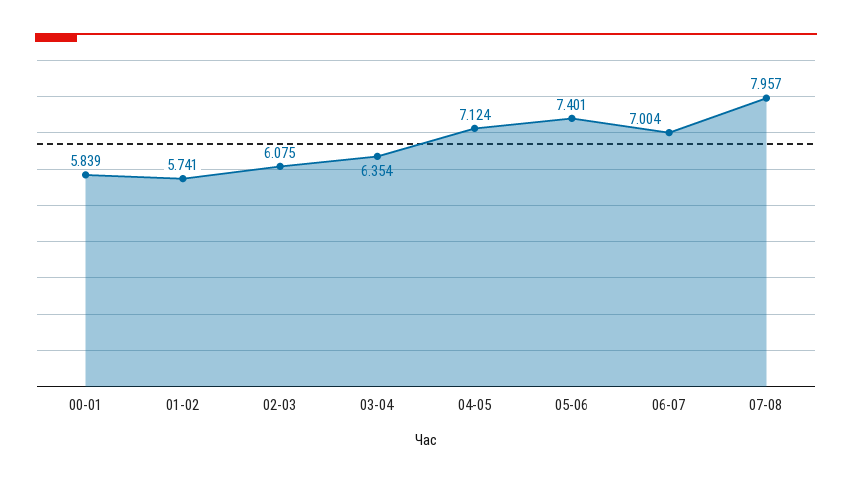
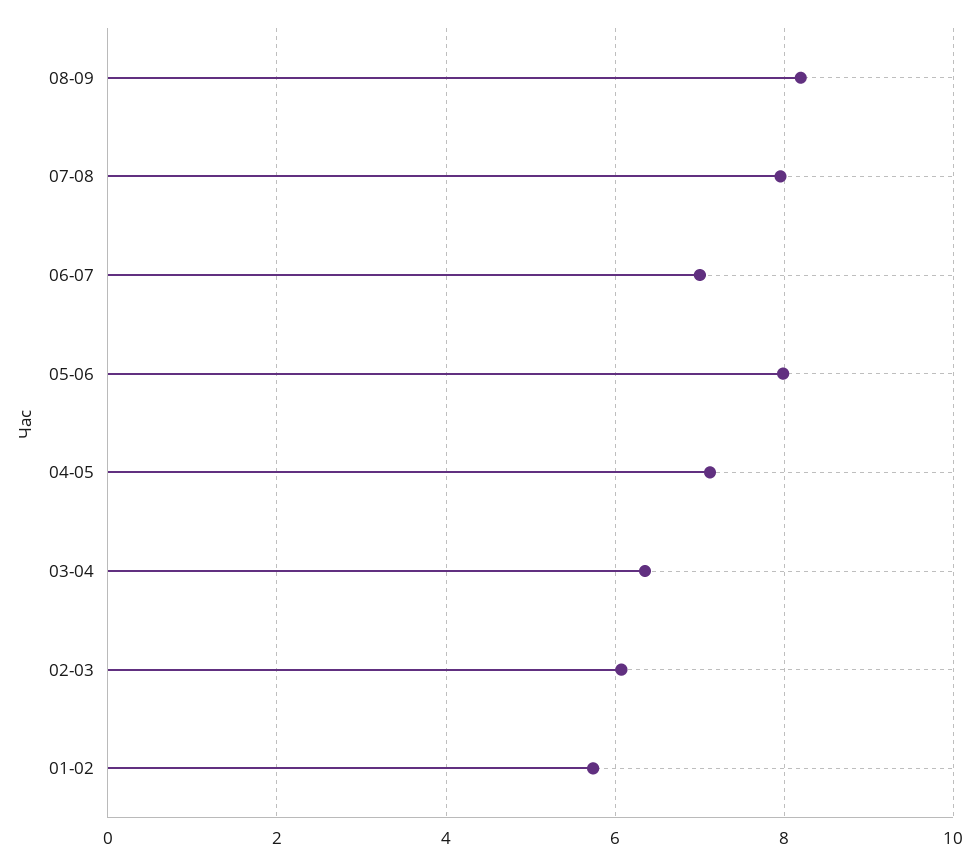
00-01: 5.839 -> none
05-06: 7.401 -> 8
08-09: none -> 8.2

